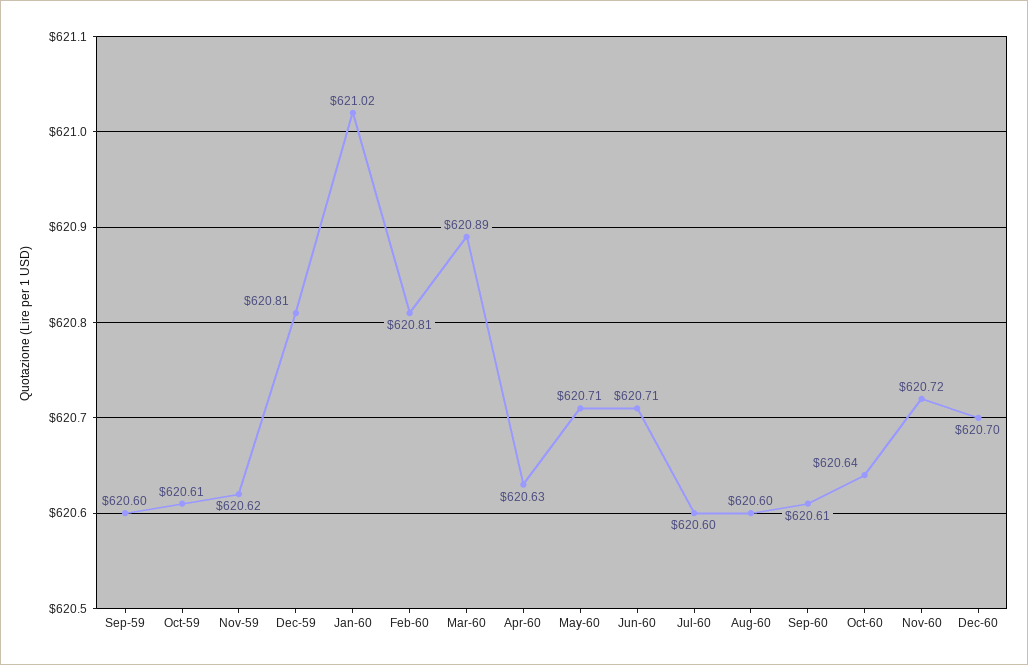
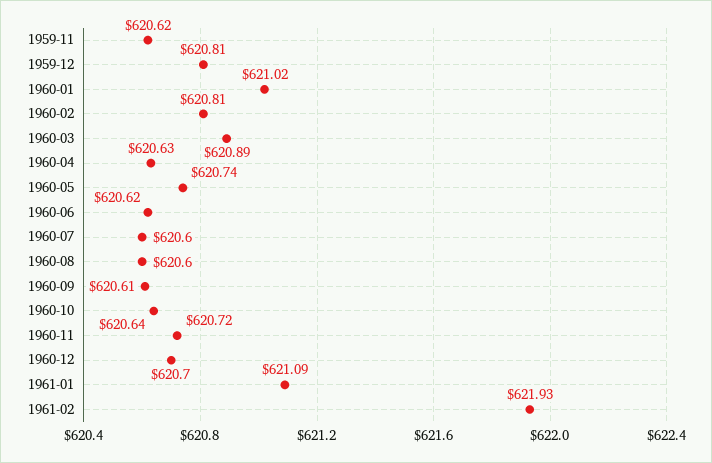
Sep-59: 620.6 -> none
Oct-59: 620.61 -> none
May-60: 620.71 -> 620.74
Jun-60: 620.71 -> 620.62
1961-01: none -> 621.09
1961-02: none -> 621.93

